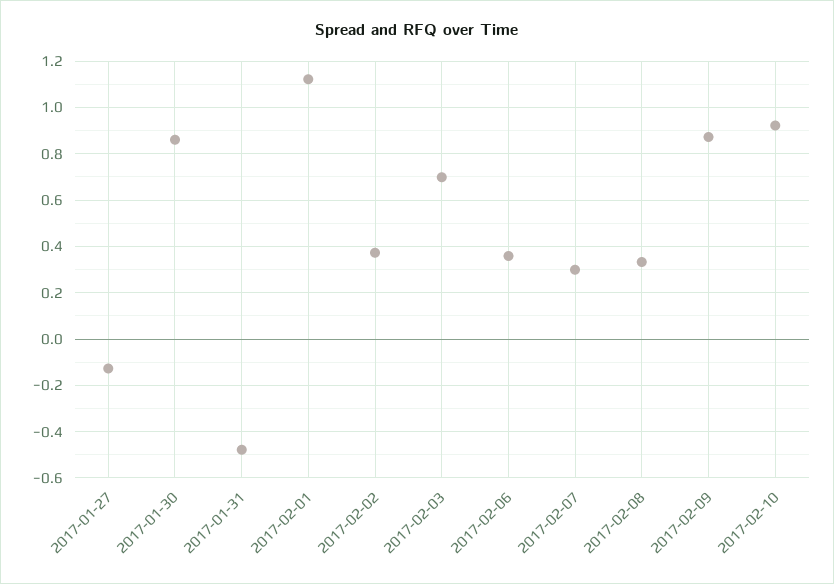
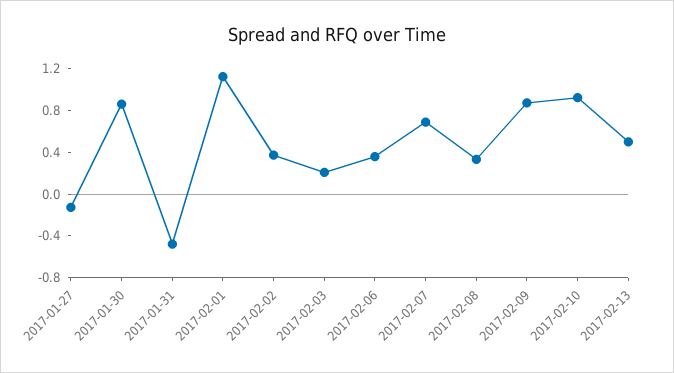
2017-02-03: 0.7 -> 0.2
2017-02-07: 0.3 -> 0.7
2017-02-13: none -> 0.5

